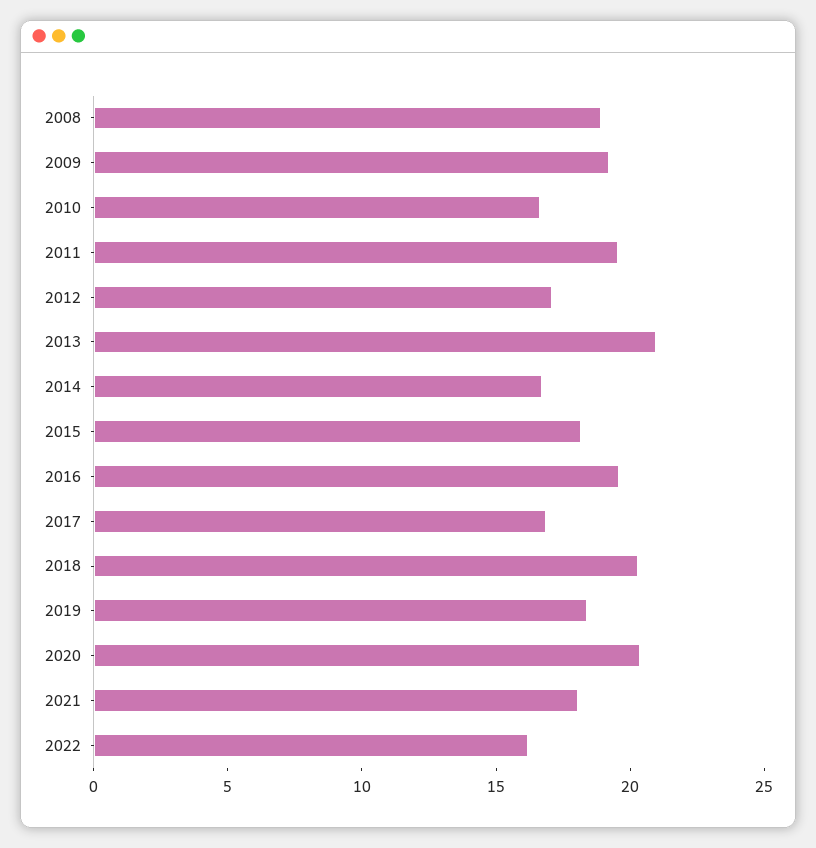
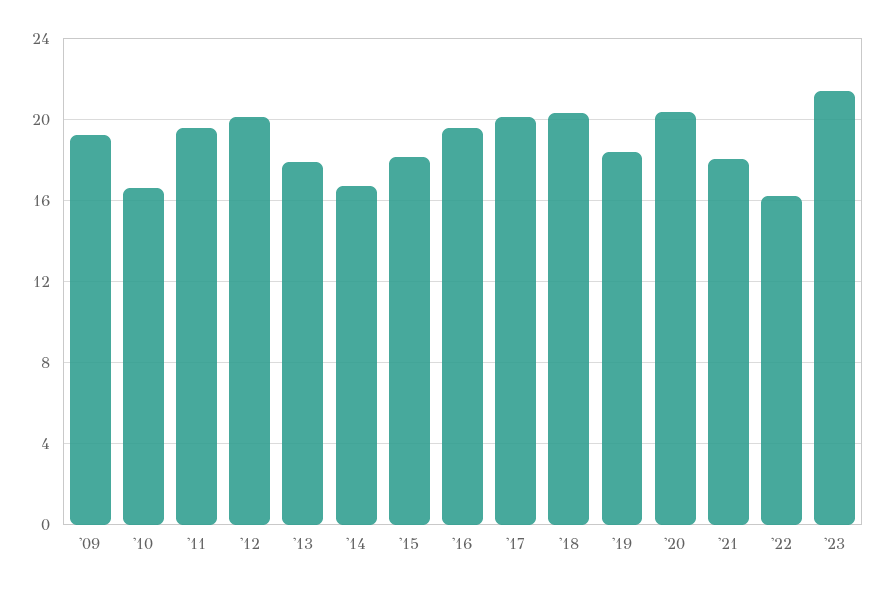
2008: 19 -> none
2012: 17 -> 20
2013: 21 -> 18
2017: 17 -> 20
'23: none -> 21.5

